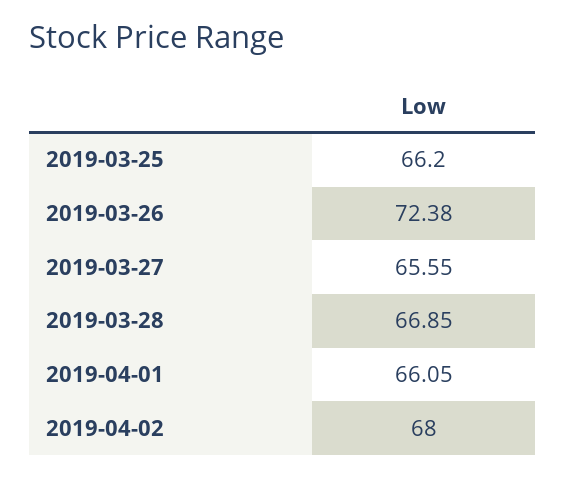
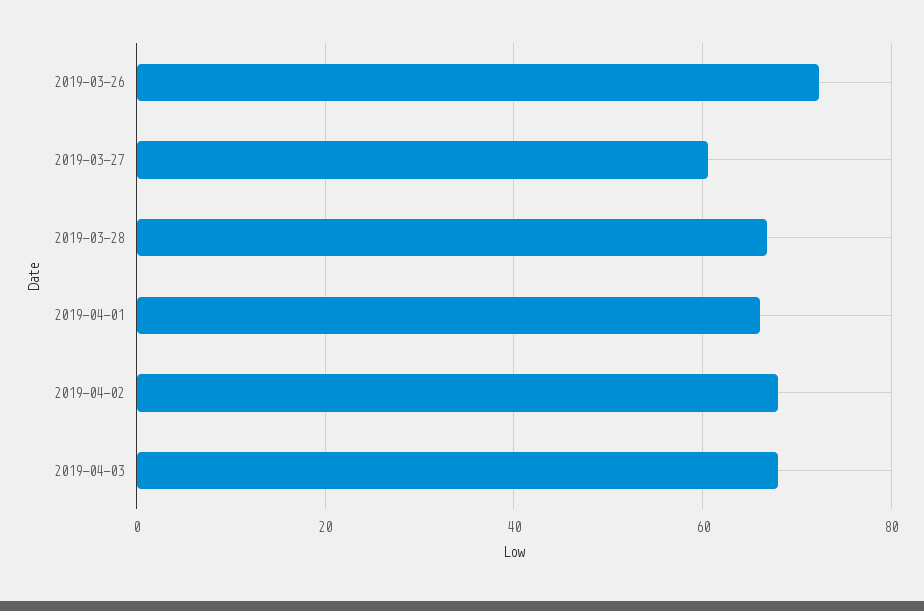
2019-03-25: 66.2 -> none
2019-03-27: 65.55 -> 60
2019-04-03: none -> 68

